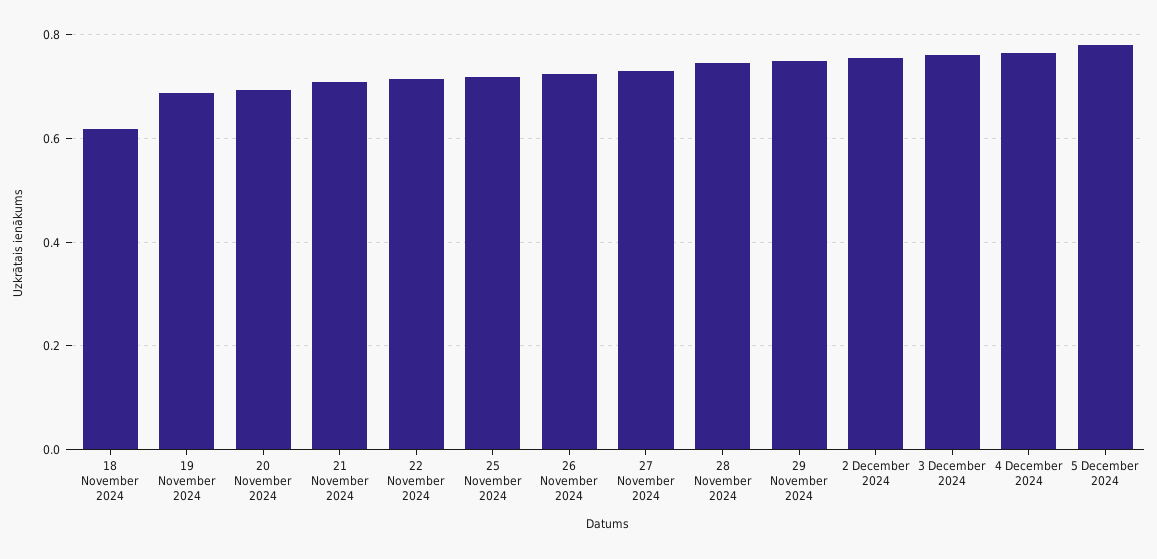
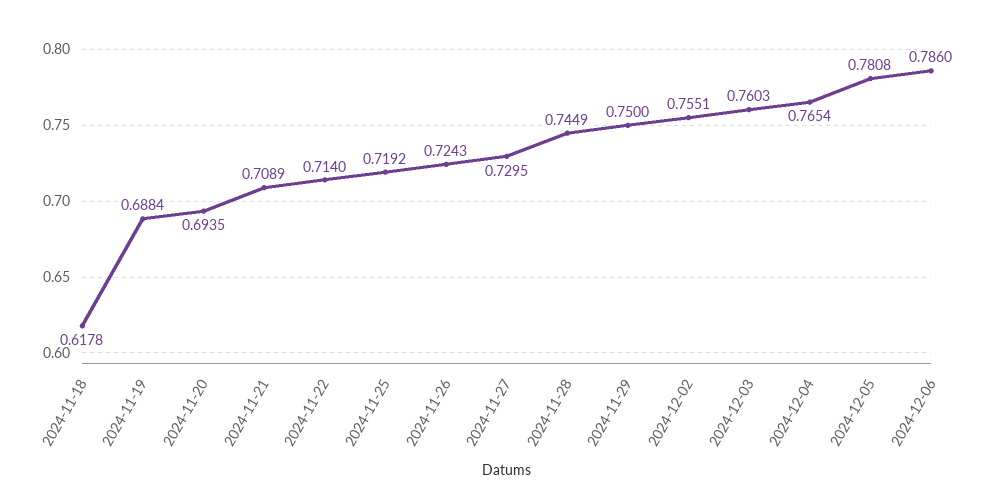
2024-12-06: none -> 0.786

